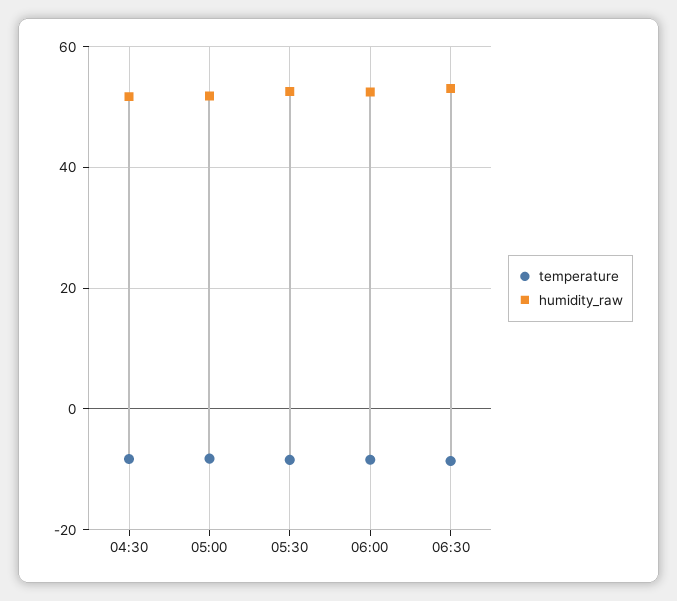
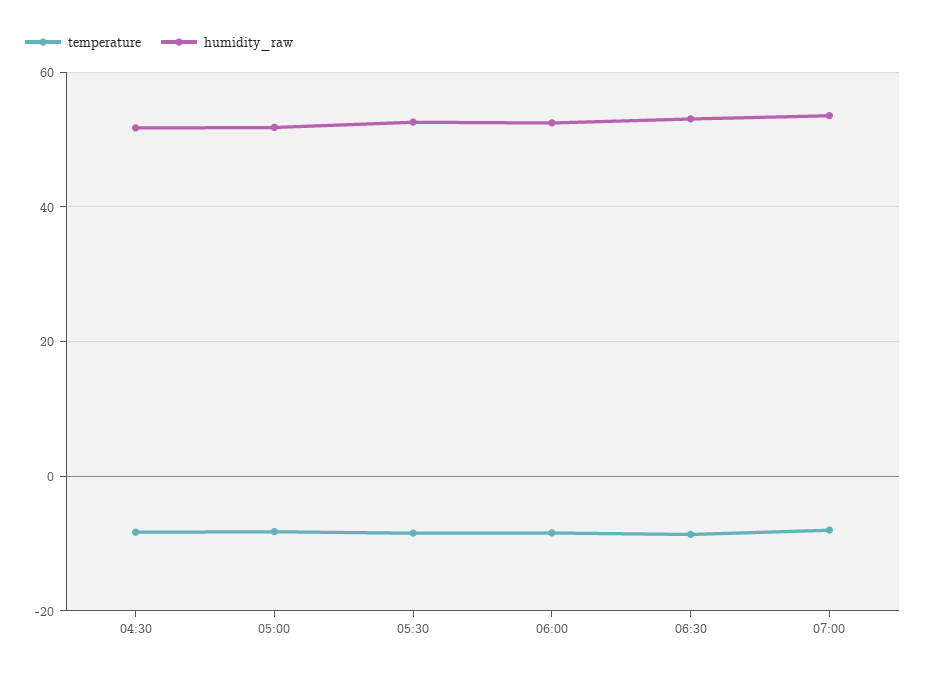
temperature, 07:00: none -> -8
humidity_raw, 07:00: none -> 54

